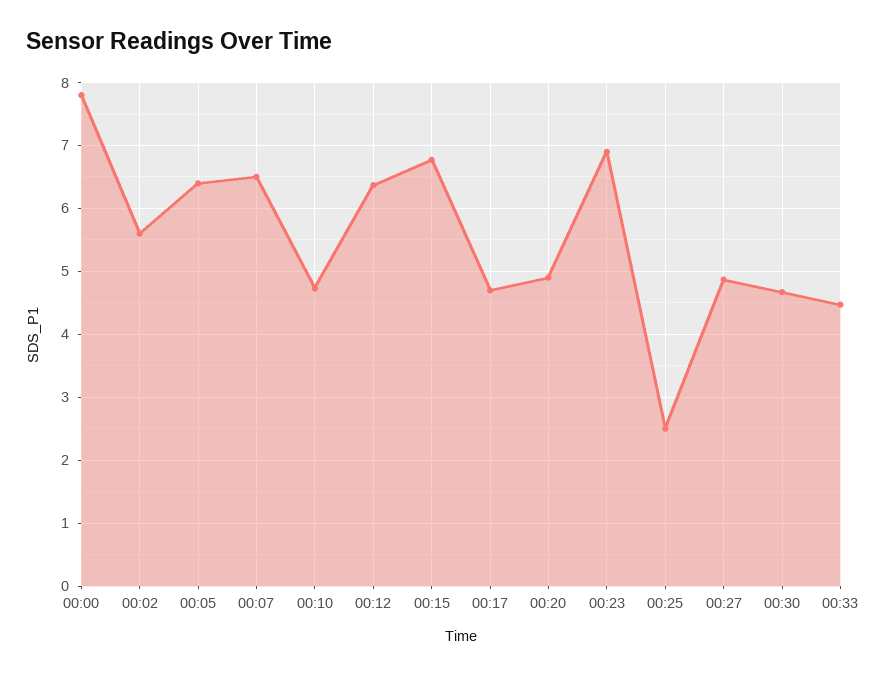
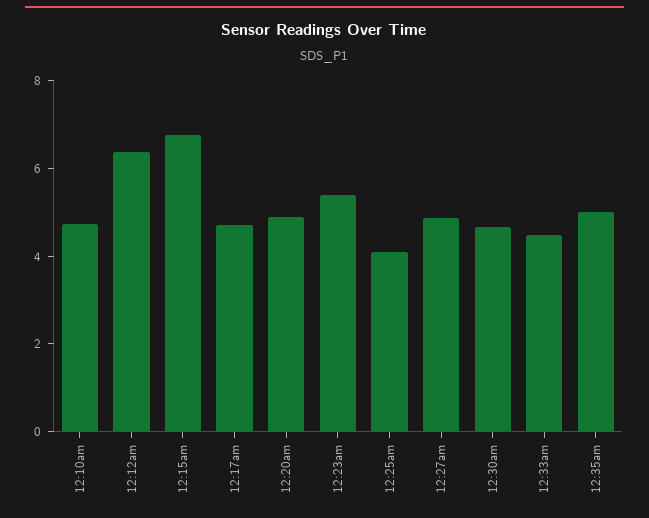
00:00: 7.8 -> none
00:02: 5.6 -> none
00:05: 6.4 -> none
00:07: 6.5 -> none
00:23: 6.9 -> 5.5
00:25: 2.5 -> 4
12:35am: none -> 5

